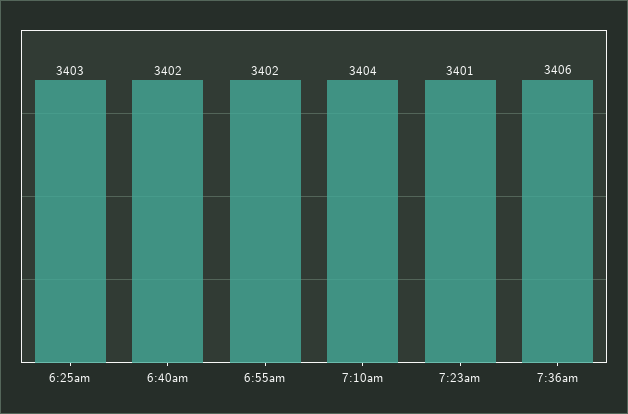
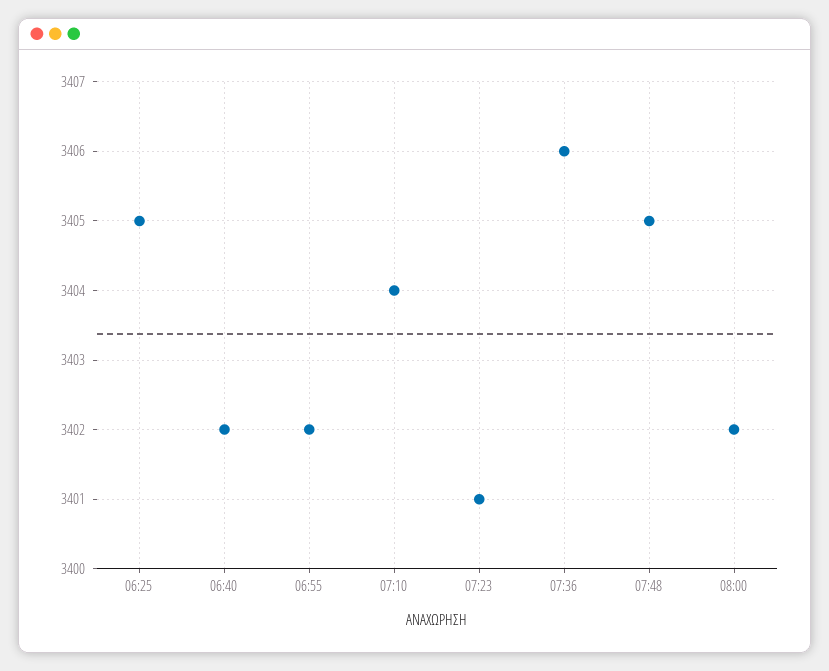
6:25am: 3403 -> 3405
07:48: none -> 3405
08:00: none -> 3402

